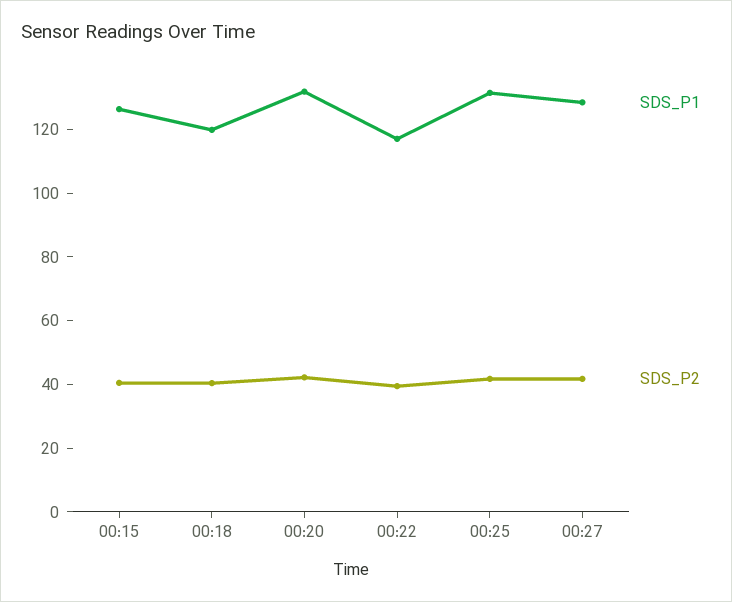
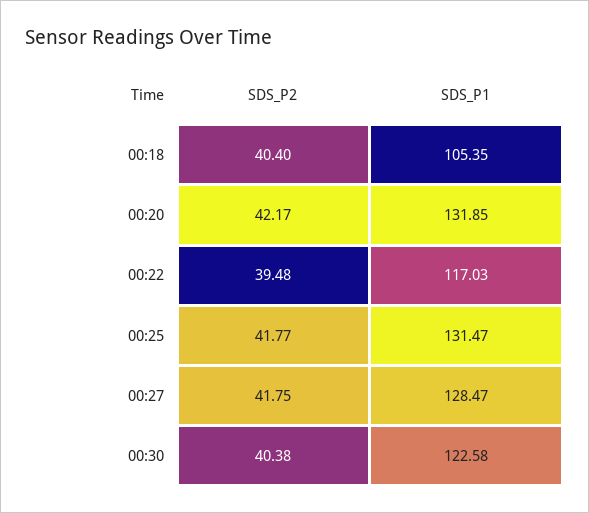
SDS_P1, 00:15: 125 -> none
SDS_P2, 00:15: 40 -> none
SDS_P1, 00:18: 120 -> 105.35
SDS_P2, 00:30: none -> 40.38
SDS_P1, 00:30: none -> 122.58

